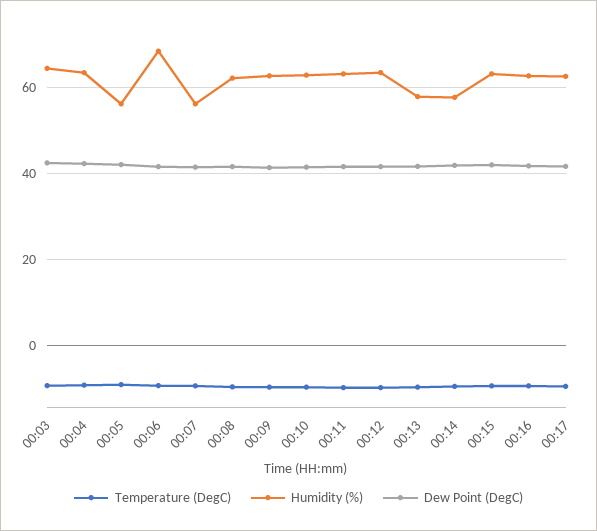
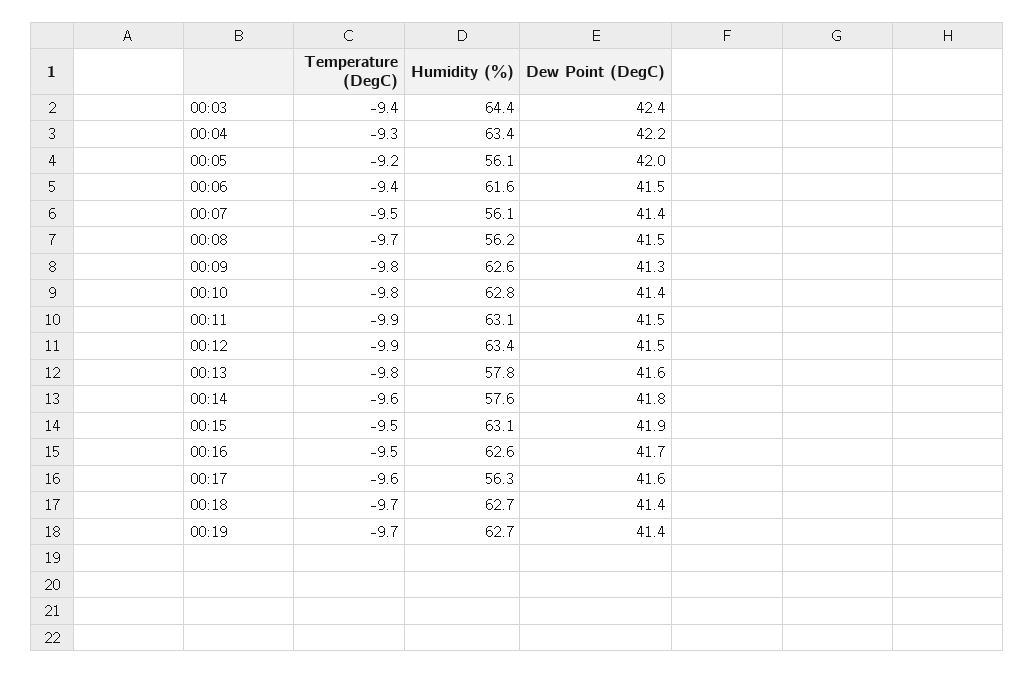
Humidity (%), 00:06: 68 -> 61.6
Humidity (%), 00:08: 62 -> 56.2
Humidity (%), 00:17: 62 -> 56.3
Temperature (DegC), 00:18: none -> -9.7
Humidity (%), 00:18: none -> 62.7
Dew Point (DegC), 00:18: none -> 41.4
Temperature (DegC), 00:19: none -> -9.7
Humidity (%), 00:19: none -> 62.7
Dew Point (DegC), 00:19: none -> 41.4

